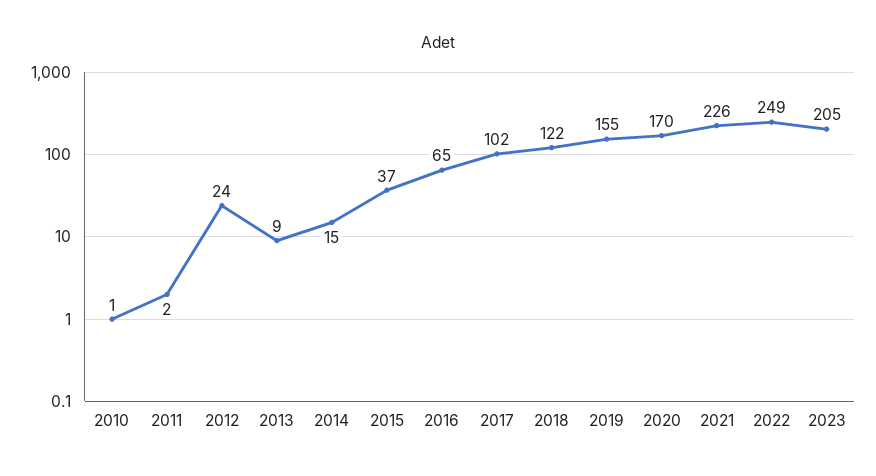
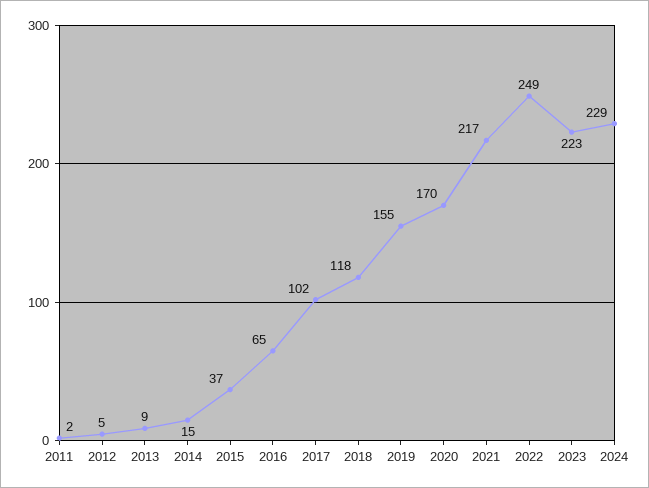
2010: 1 -> none
2012: 24 -> 5
2018: 122 -> 118
2021: 226 -> 217
2023: 205 -> 223
2024: none -> 229

